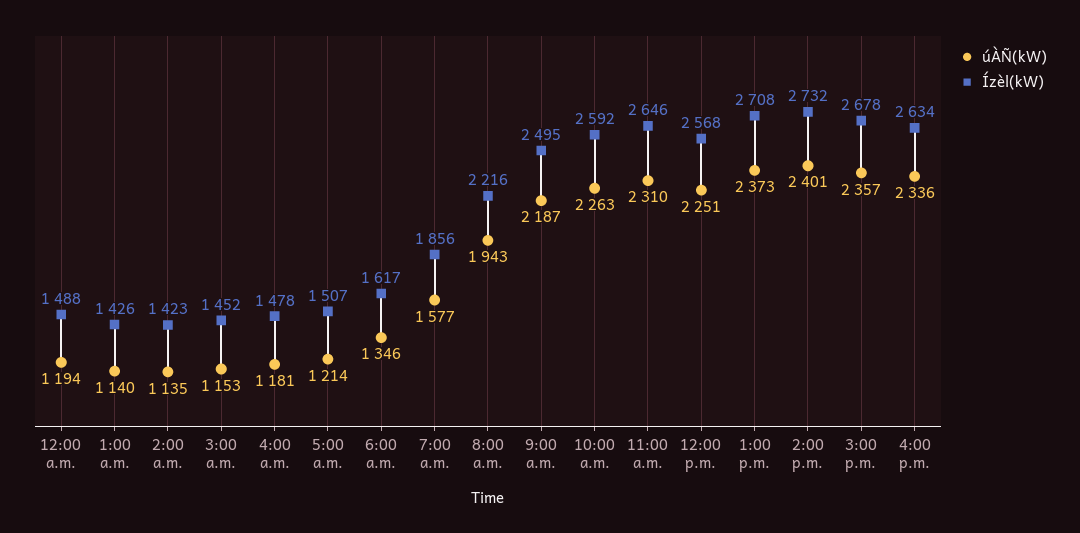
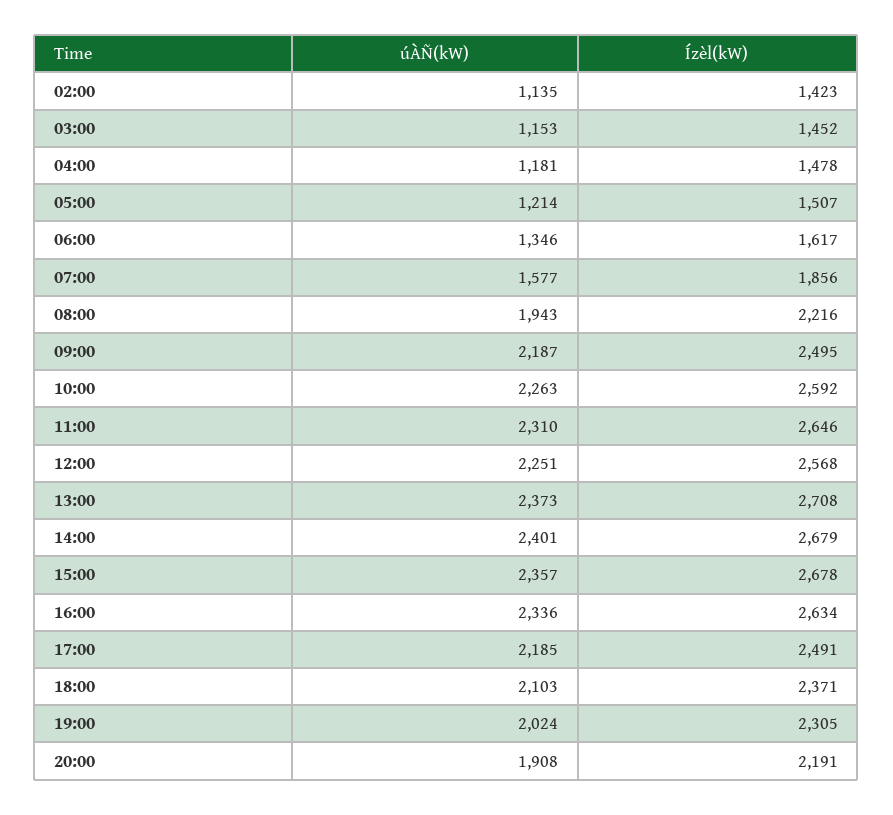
úÀÑ(kW), 12:00 a.m.: 1194 -> none
Ízèl(kW), 12:00 a.m.: 1488 -> none
úÀÑ(kW), 1:00 a.m.: 1140 -> none
Ízèl(kW), 1:00 a.m.: 1426 -> none
Ízèl(kW), 2:00 p.m.: 2732 -> 2679
úÀÑ(kW), 17:00: none -> 2185
Ízèl(kW), 17:00: none -> 2491
úÀÑ(kW), 18:00: none -> 2103
Ízèl(kW), 18:00: none -> 2371
úÀÑ(kW), 19:00: none -> 2024
Ízèl(kW), 19:00: none -> 2305
úÀÑ(kW), 20:00: none -> 1908
Ízèl(kW), 20:00: none -> 2191

